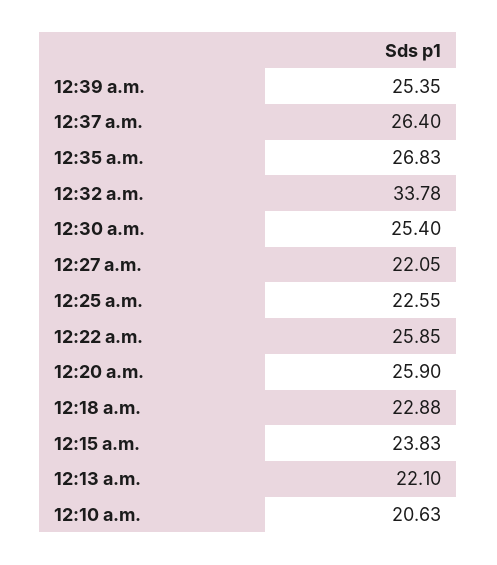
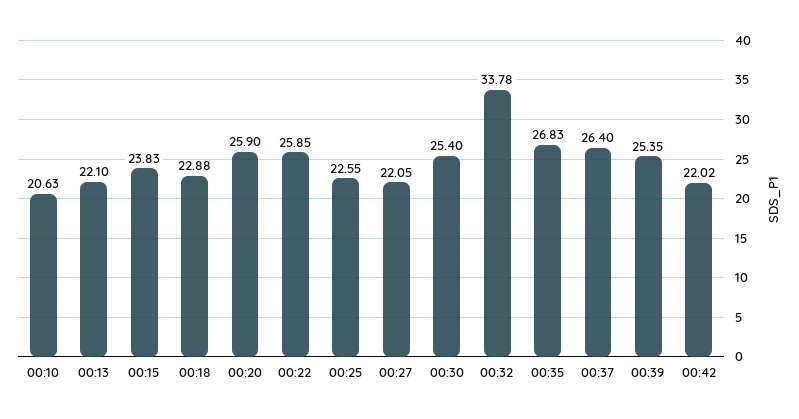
00:42: none -> 22.02

